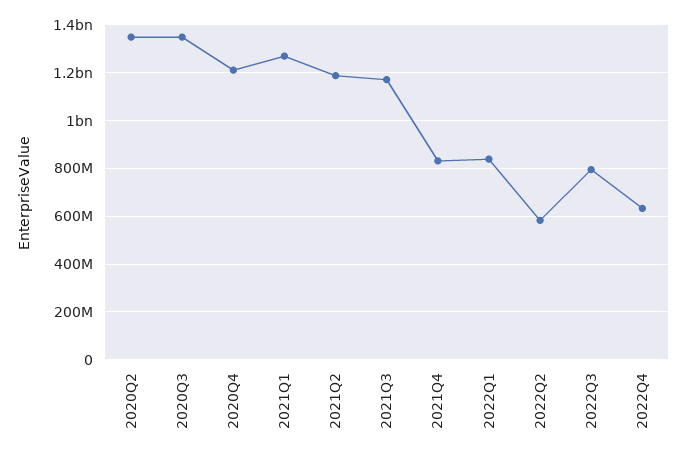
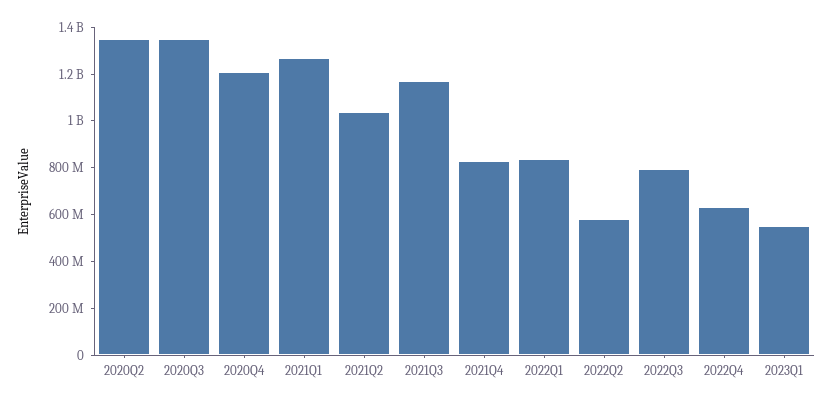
2021Q2: 1200000000 -> 1050000000
2023Q1: none -> 550000000

